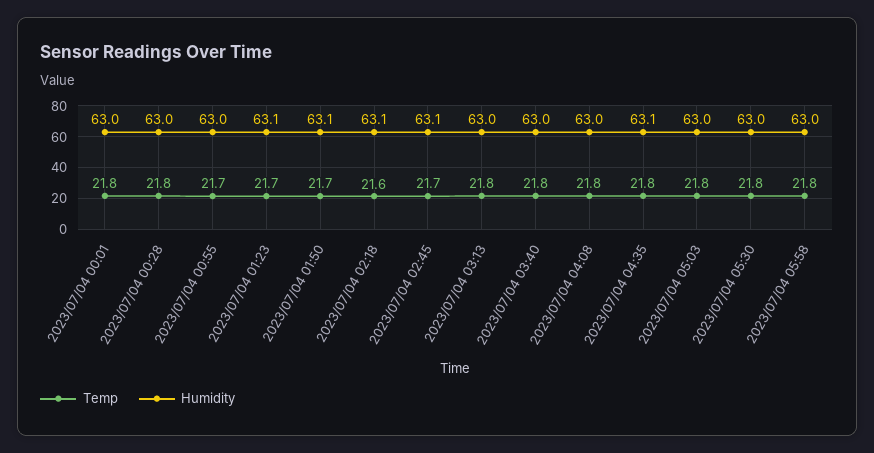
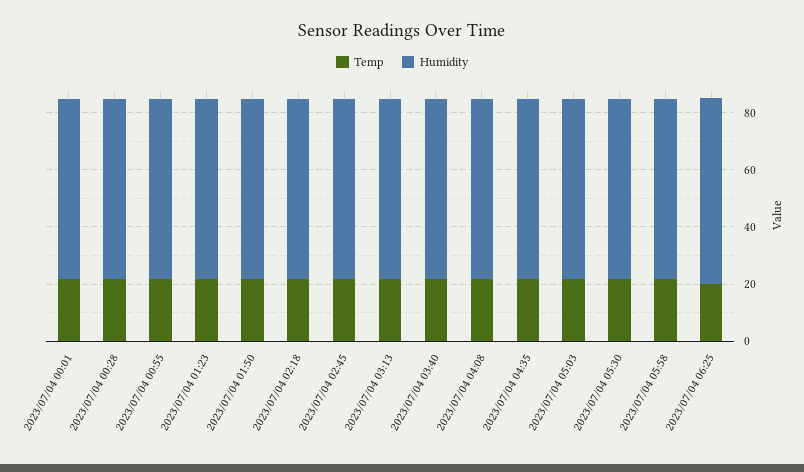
Temp, 2023/07/04 06:25: none -> 20
Humidity, 2023/07/04 06:25: none -> 65

